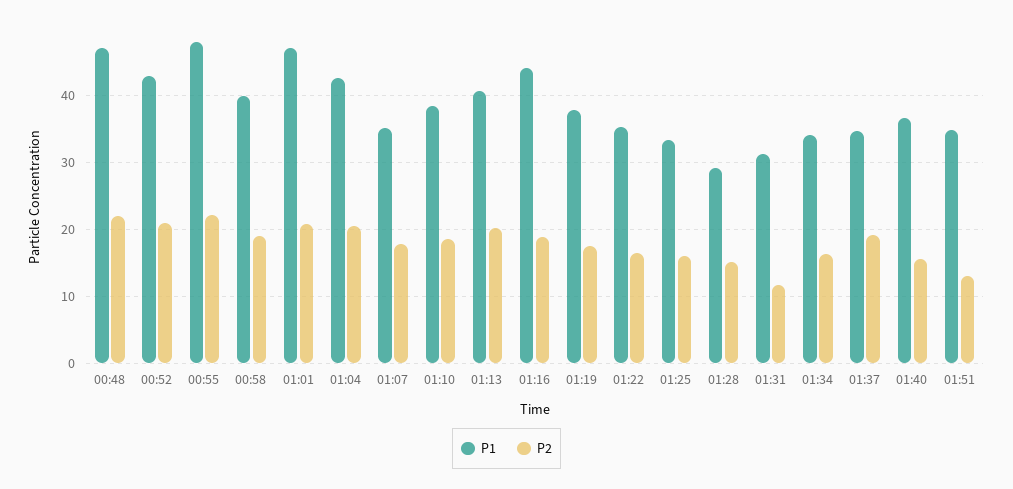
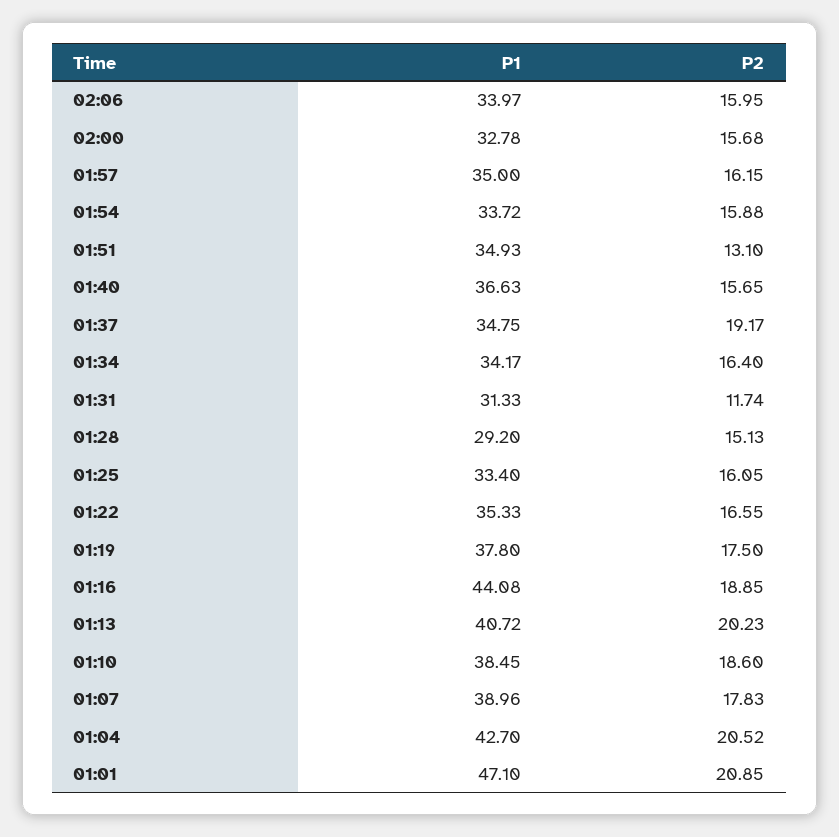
P1, 00:48: 47 -> none
P2, 00:48: 22 -> none
P1, 00:52: 43 -> none
P2, 00:52: 21 -> none
P1, 00:55: 48 -> none
P2, 00:55: 22 -> none
P1, 00:58: 40 -> none
P2, 00:58: 19 -> none
P1, 01:07: 35 -> 38.96
P1, 02:06: none -> 33.97
P2, 02:06: none -> 15.95
P1, 02:00: none -> 32.78
P2, 02:00: none -> 15.68
P1, 01:57: none -> 35
P2, 01:57: none -> 16.15
P1, 01:54: none -> 33.72
P2, 01:54: none -> 15.88

